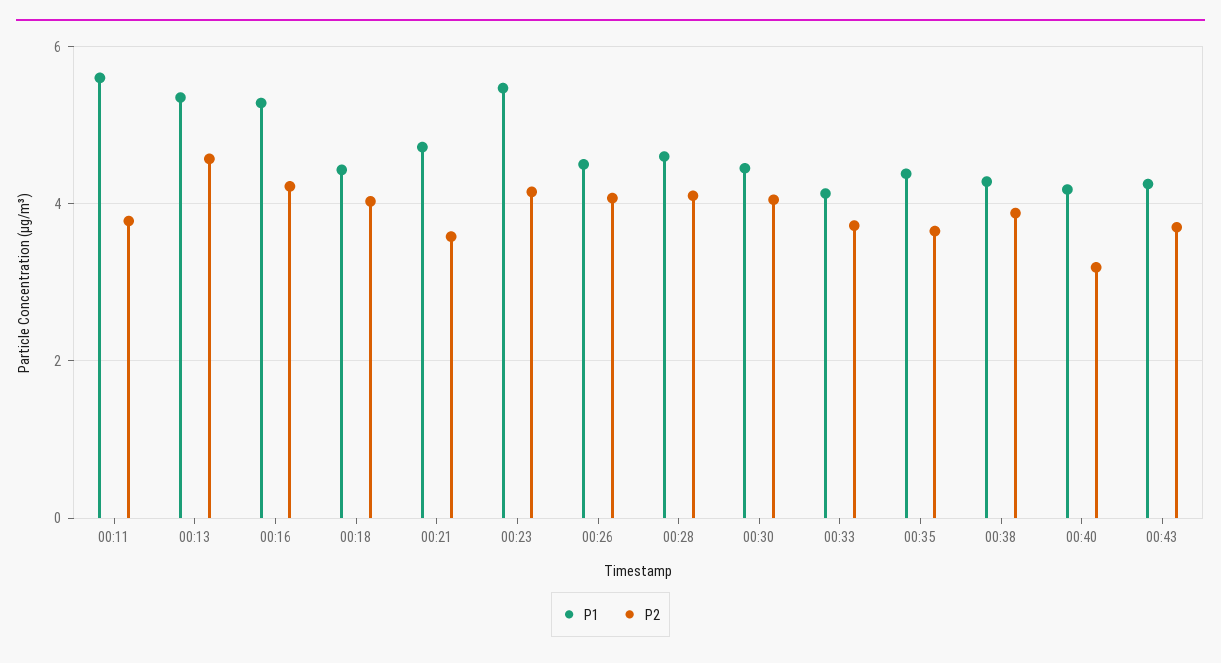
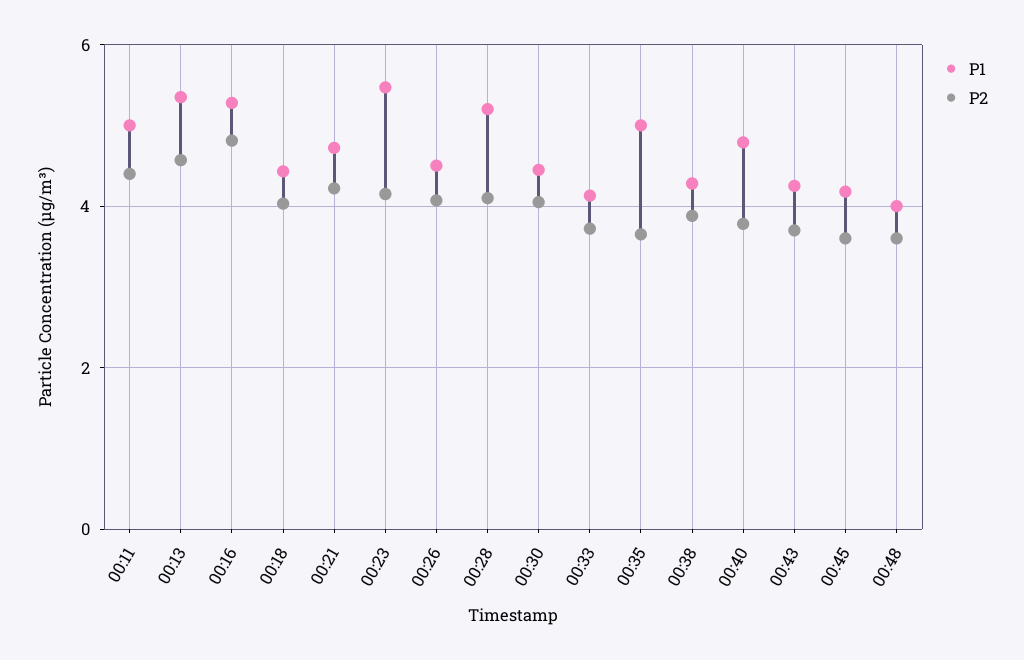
P1, 00:11: 5.6 -> 5
P2, 00:11: 3.8 -> 4.4
P2, 00:16: 4.2 -> 4.8
P2, 00:21: 3.6 -> 4.2
P1, 00:28: 4.6 -> 5.2
P1, 00:35: 4.4 -> 5
P1, 00:40: 4.2 -> 4.8
P2, 00:40: 3.2 -> 3.8
P1, 00:45: none -> 4.2
P2, 00:45: none -> 3.6
P1, 00:48: none -> 4
P2, 00:48: none -> 3.6

